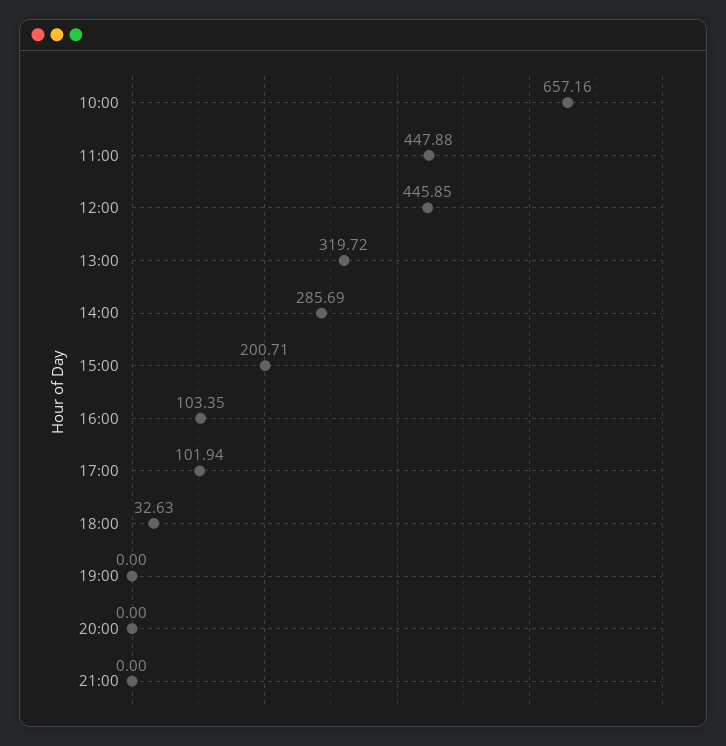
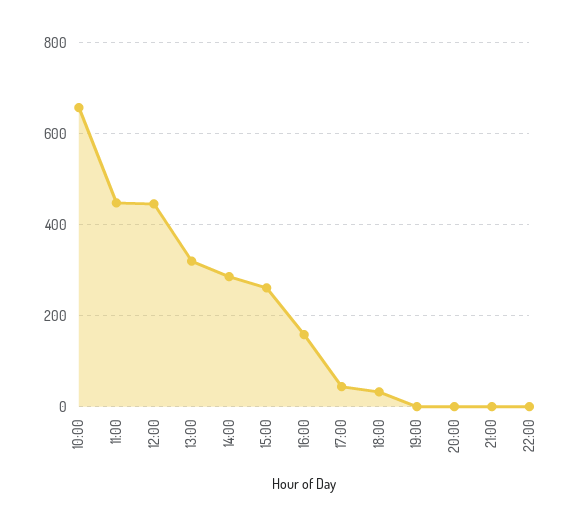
15:00: 200.71 -> 260
16:00: 103.35 -> 160
17:00: 101.94 -> 40
22:00: none -> 0

